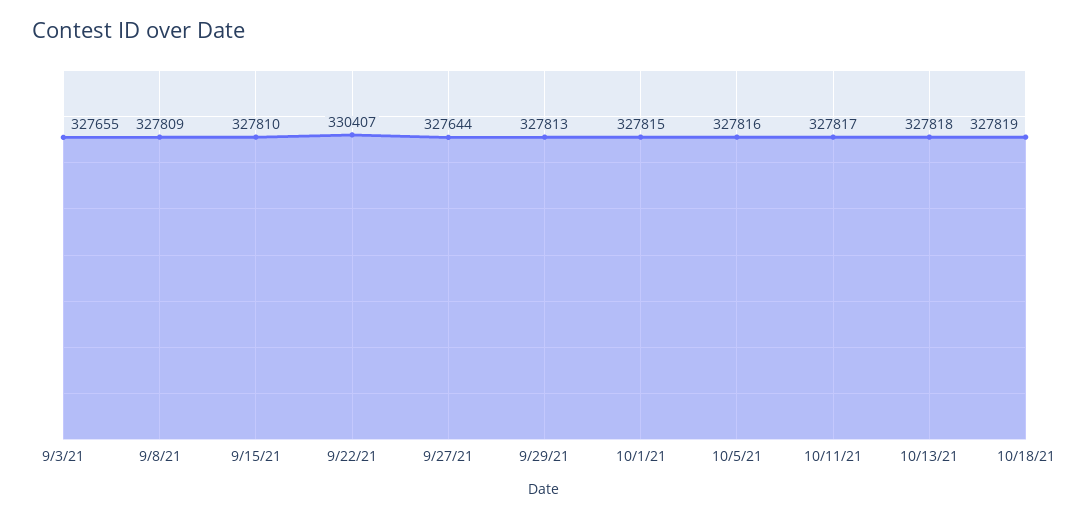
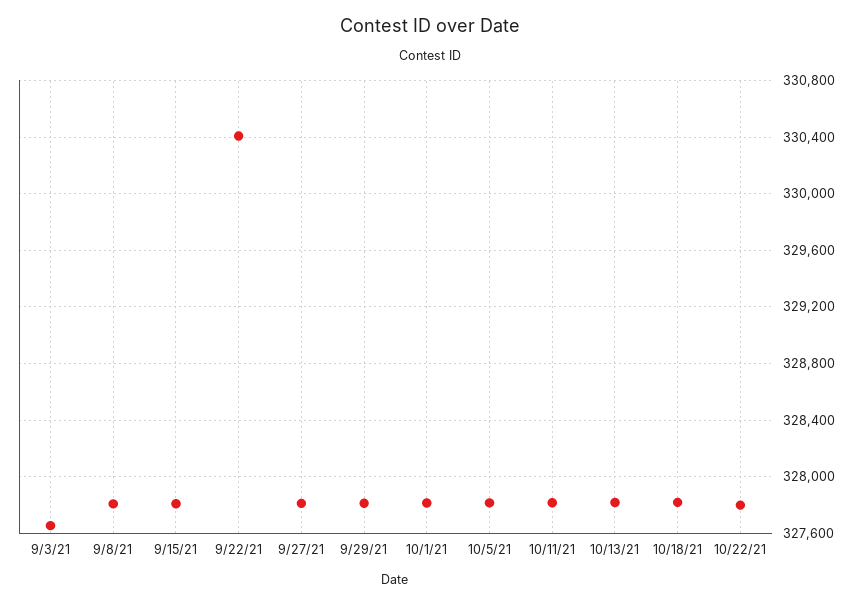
9/27/21: 327644 -> 327800
10/22/21: none -> 327800

